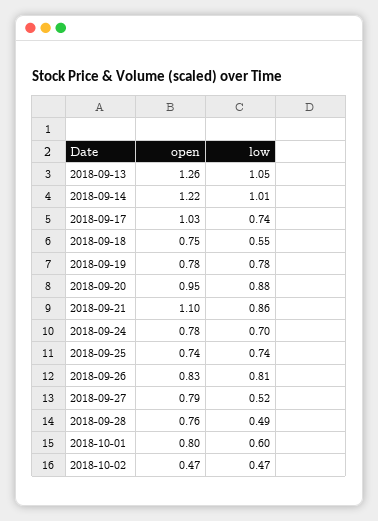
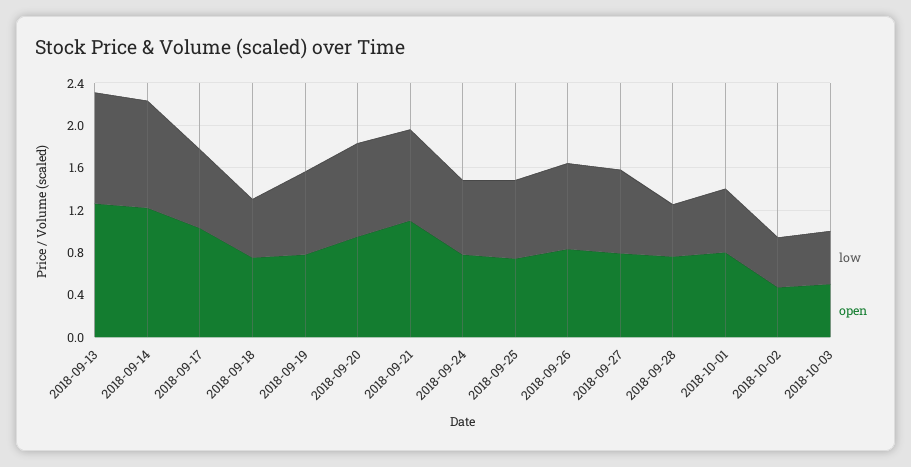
low, 2018-09-27: 0.52 -> 0.8
low, 2018-10-03: none -> 0.5
open, 2018-10-03: none -> 0.5

